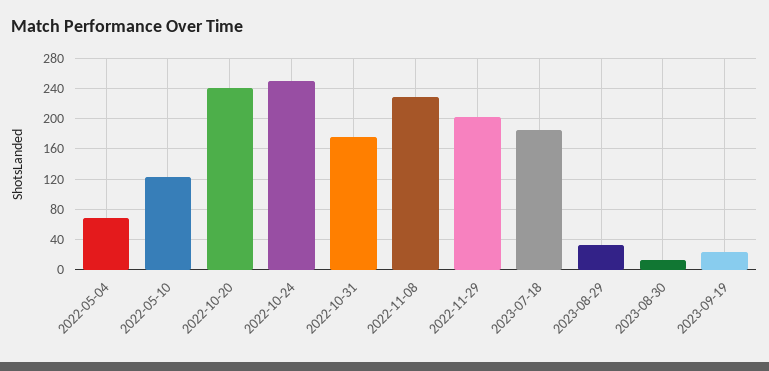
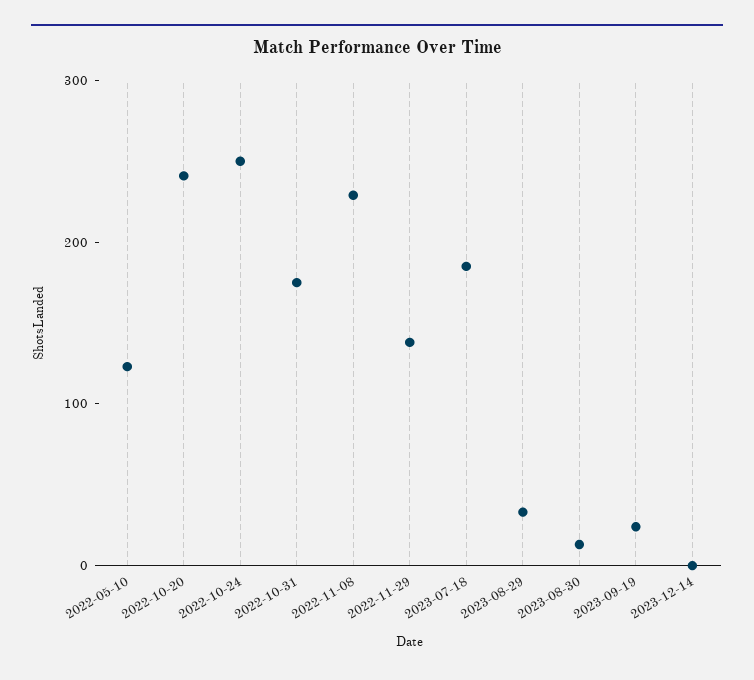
2022-05-04: 70 -> none
2022-11-29: 200 -> 140
2023-12-14: none -> 0

